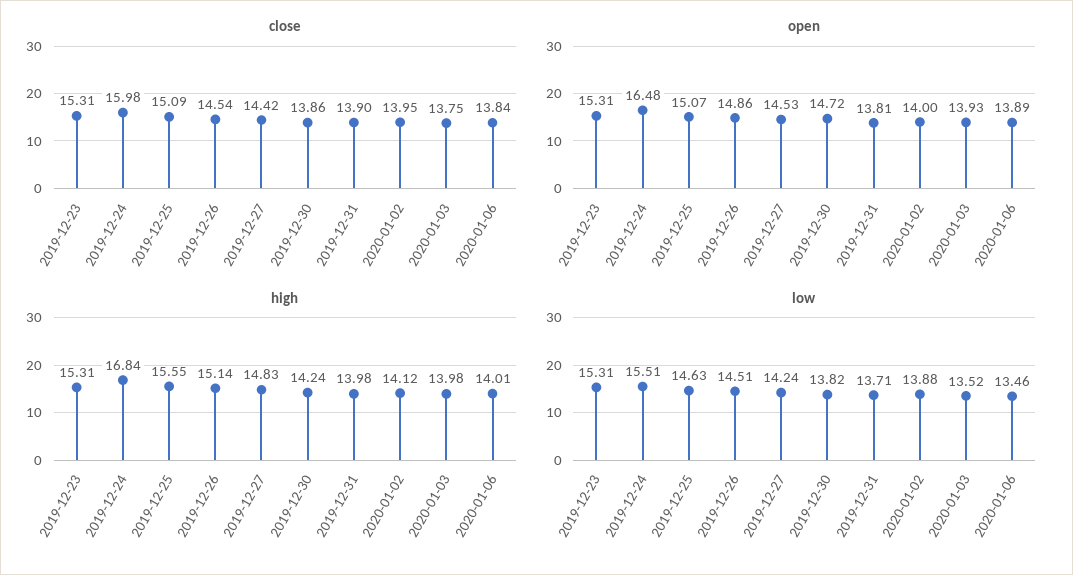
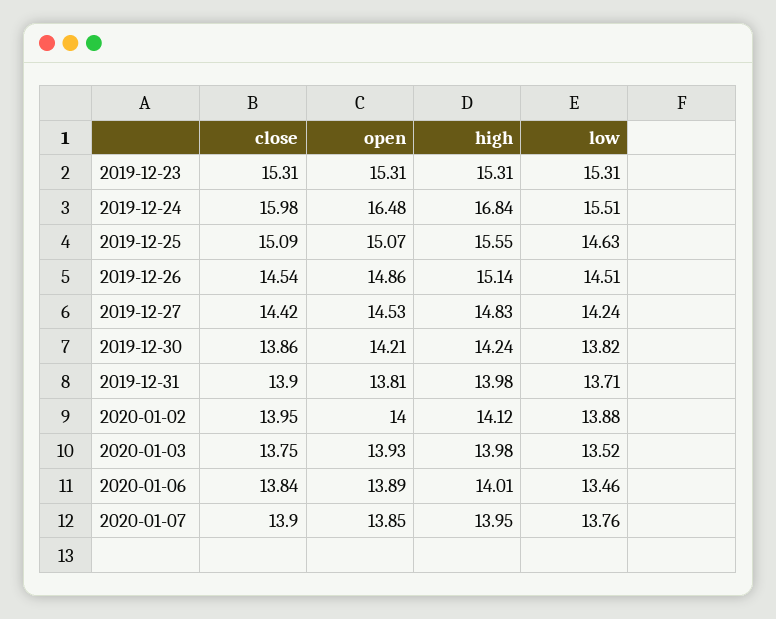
open, 2019-12-30: 14.72 -> 14.21
close, 2020-01-07: none -> 13.9
open, 2020-01-07: none -> 13.85
high, 2020-01-07: none -> 13.95
low, 2020-01-07: none -> 13.76

